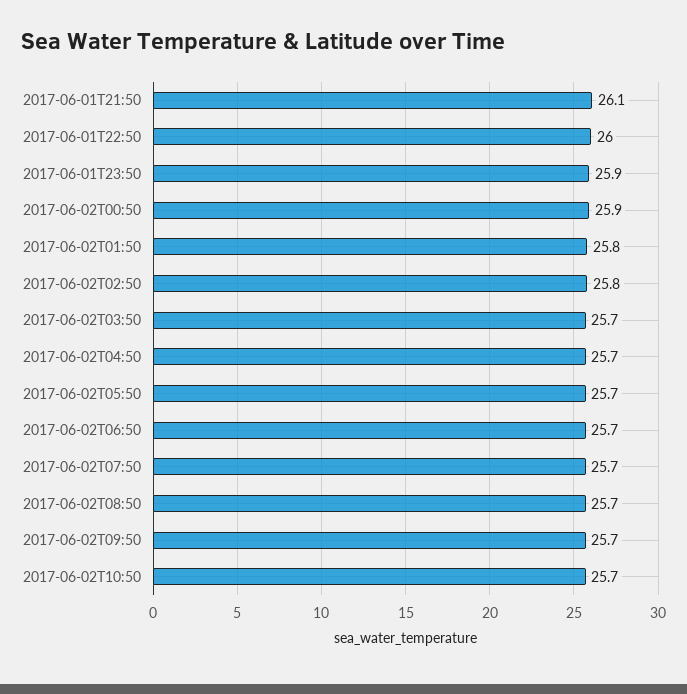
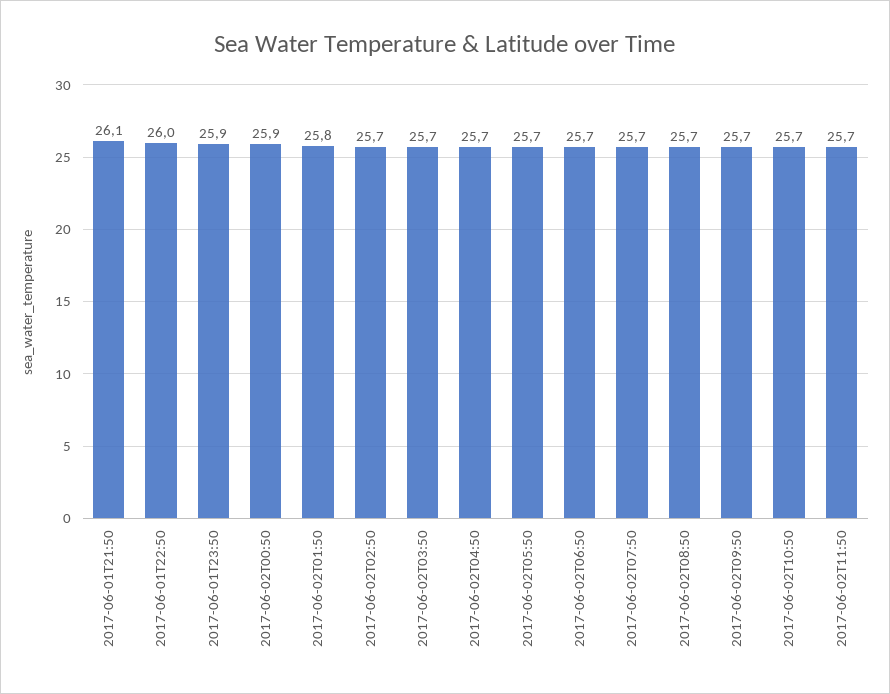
2017-06-02T02:50: 25.8 -> 25.7
2017-06-02T11:50: none -> 25.7

